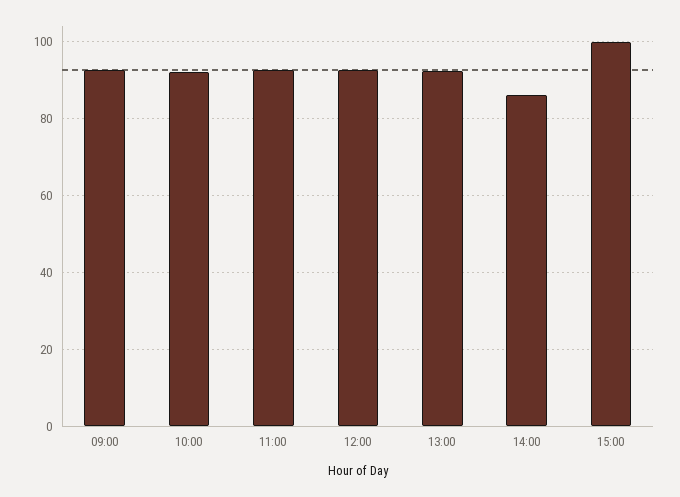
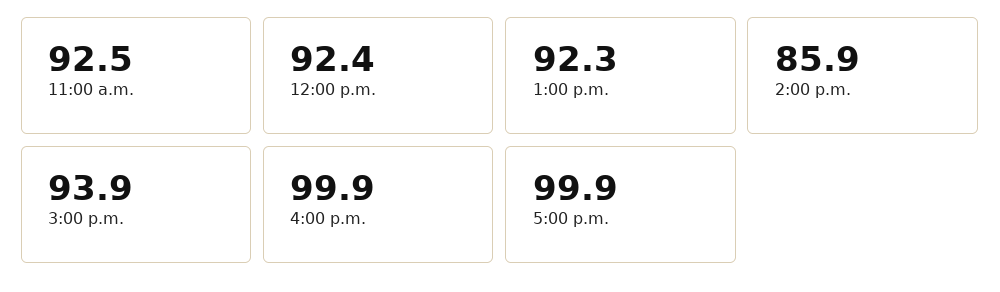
09:00: 92 -> none
10:00: 92 -> none
15:00: 100 -> 93.9
4:00 p.m.: none -> 99.9
5:00 p.m.: none -> 99.9

